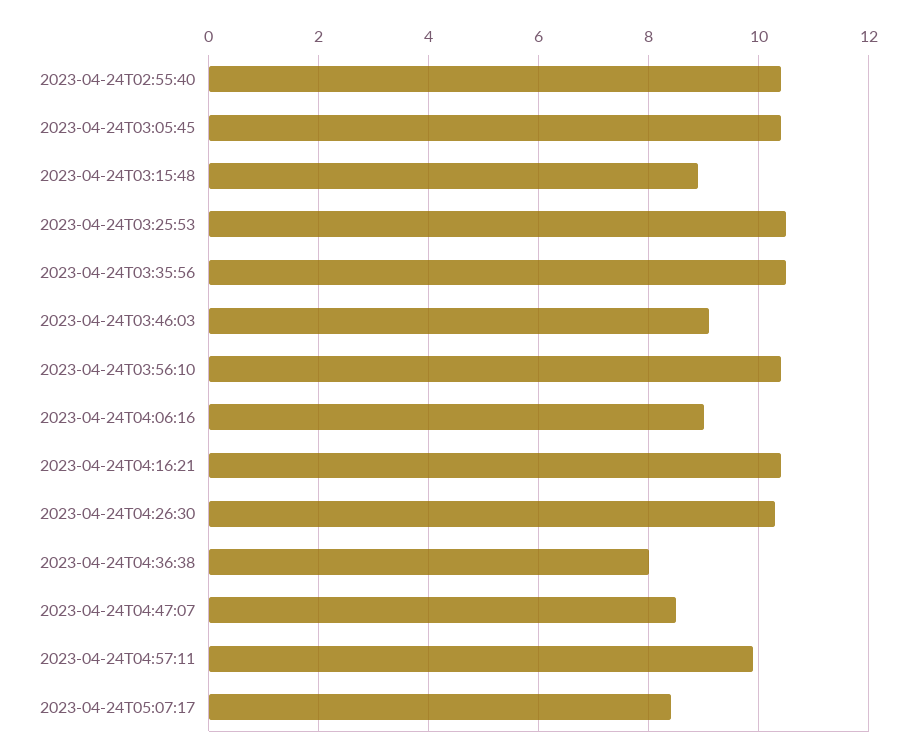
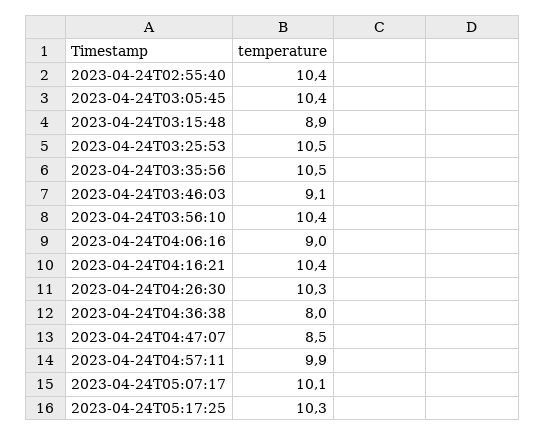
2023-04-24T05:07:17: 8.5 -> 10.1
2023-04-24T05:17:25: none -> 10.3

